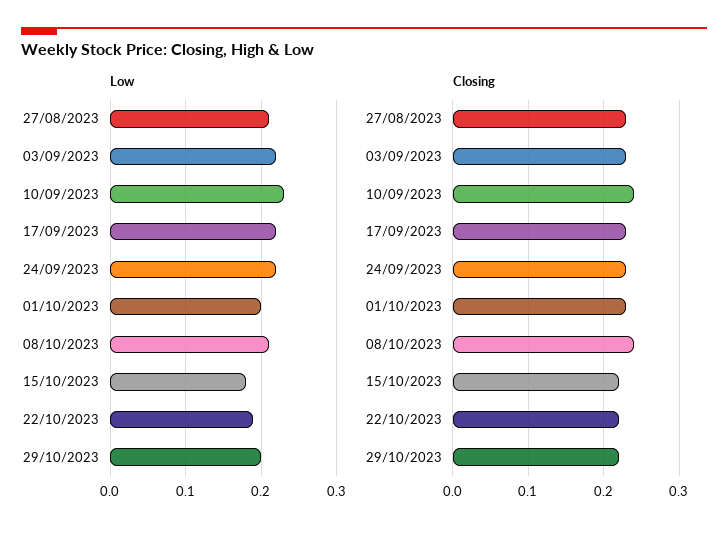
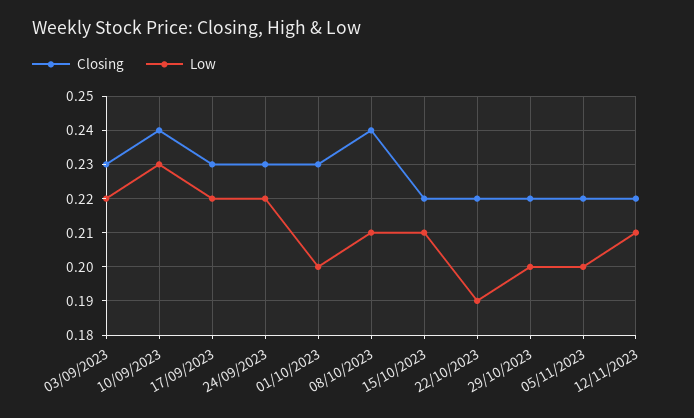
Low, 27/08/2023: 0.21 -> none
Low, 15/10/2023: 0.18 -> 0.21
Closing, 27/08/2023: 0.23 -> none
Closing, 05/11/2023: none -> 0.22
Low, 05/11/2023: none -> 0.2
Closing, 12/11/2023: none -> 0.22
Low, 12/11/2023: none -> 0.21

